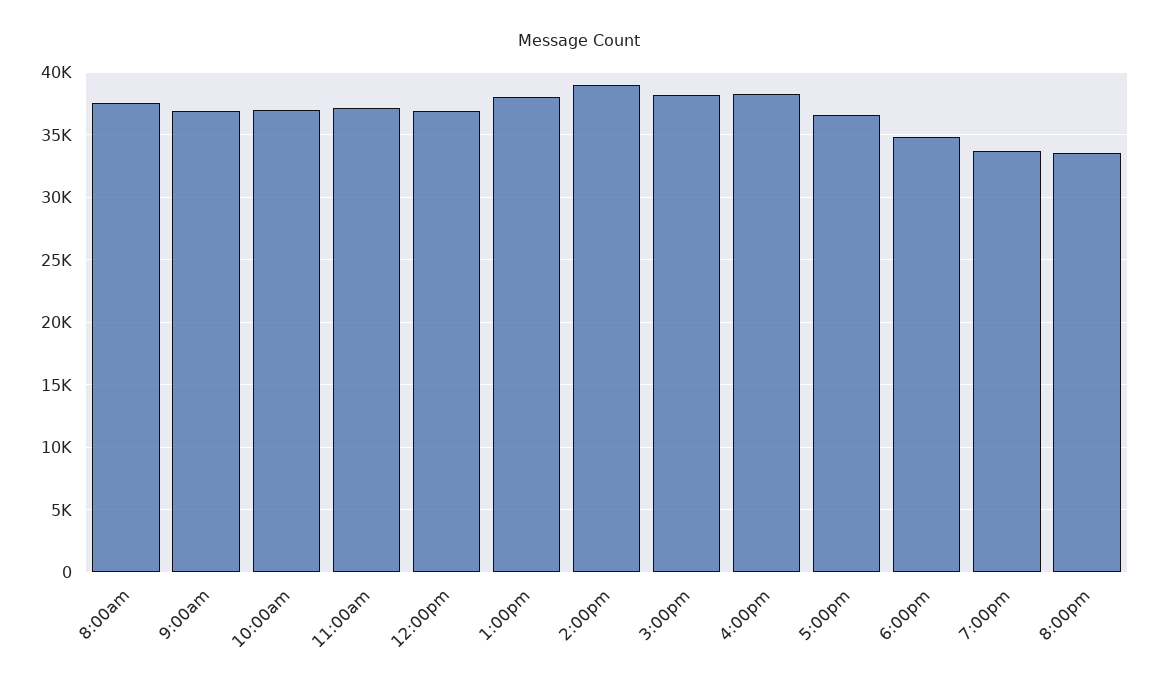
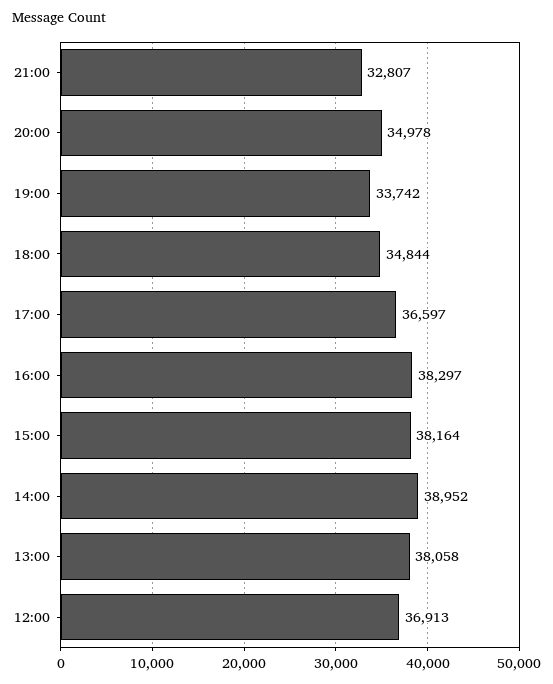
8:00am: 37500 -> none
9:00am: 37000 -> none
10:00am: 37000 -> none
11:00am: 37000 -> none
8:00pm: 33500 -> 34978
21:00: none -> 32807

